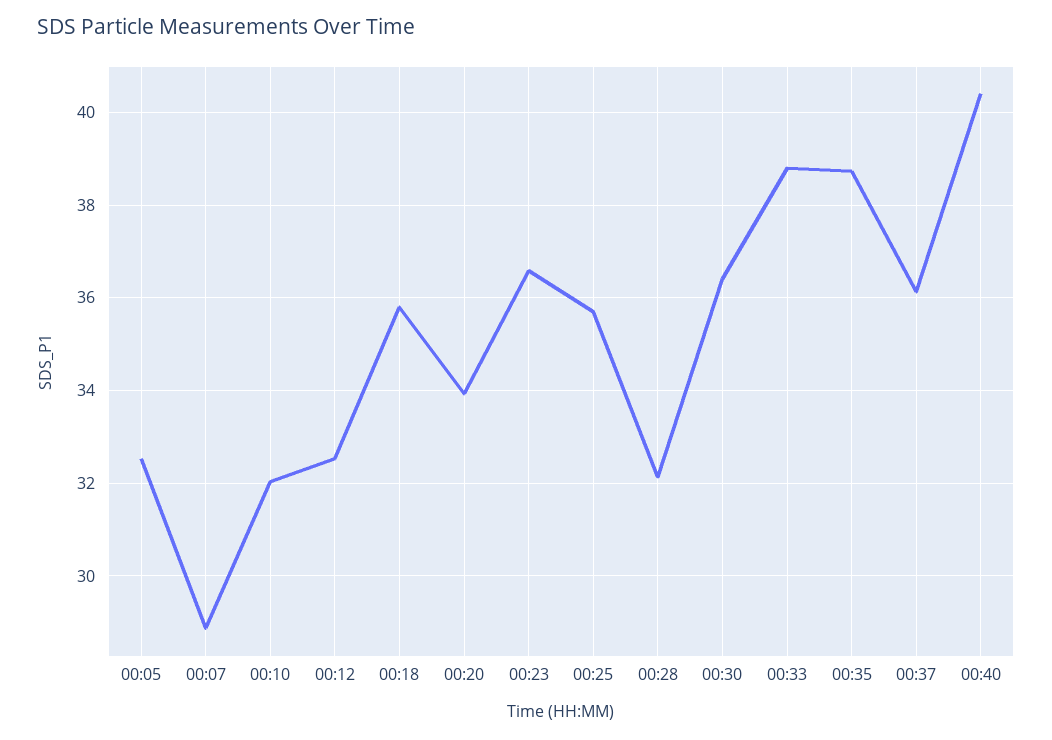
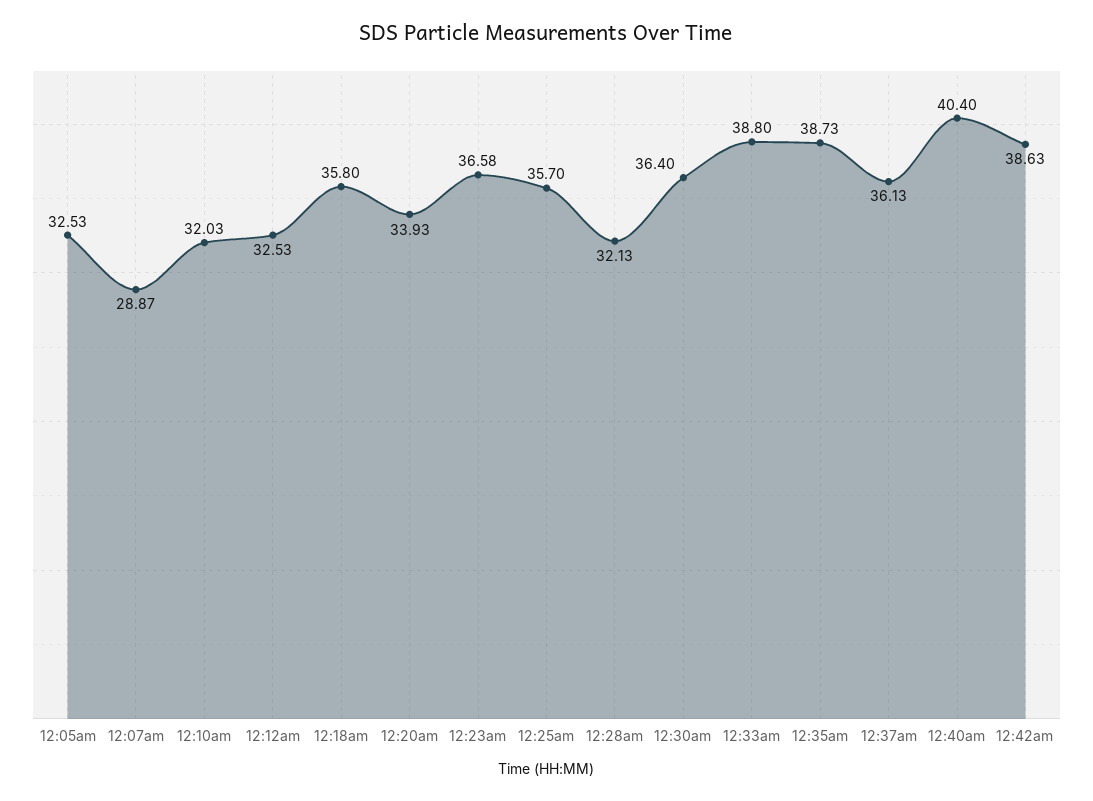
12:42am: none -> 38.63

